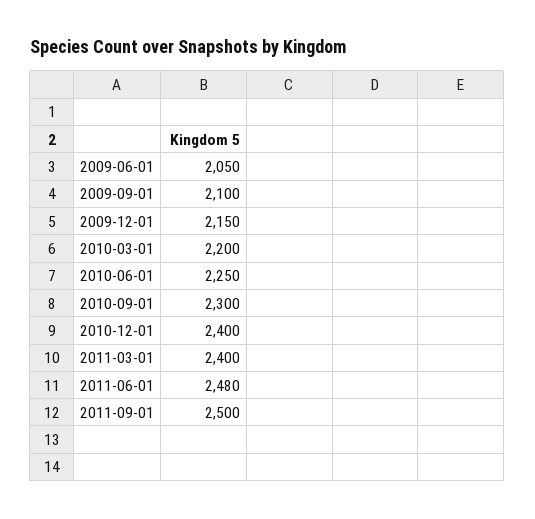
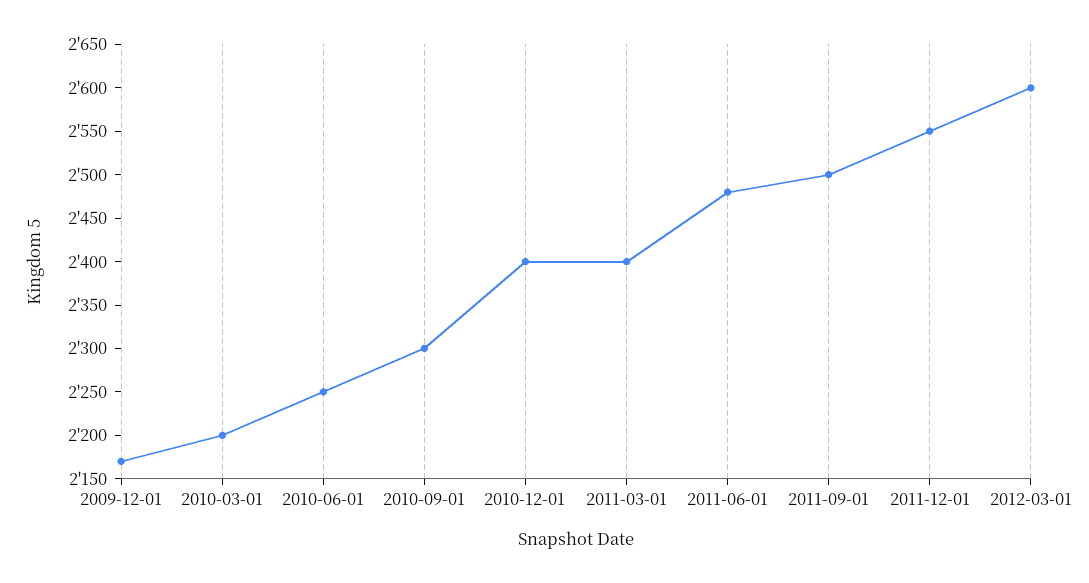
2009-06-01: 2050 -> none
2009-09-01: 2100 -> none
2009-12-01: 2150 -> 2170
2011-12-01: none -> 2550
2012-03-01: none -> 2600

